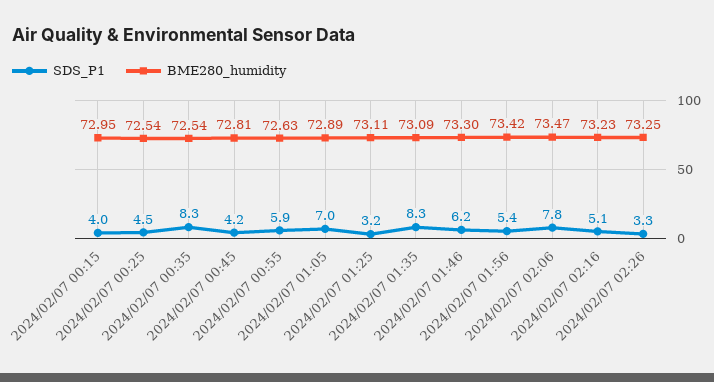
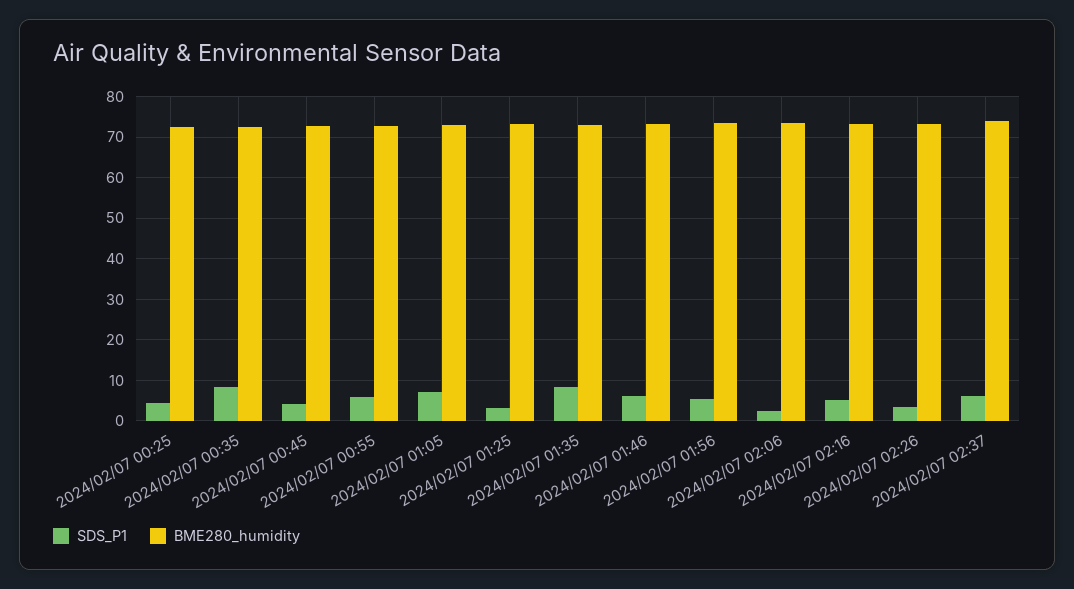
SDS_P1, 2024/02/07 00:15: 4 -> none
BME280_humidity, 2024/02/07 00:15: 72.95 -> none
SDS_P1, 2024/02/07 02:06: 7.8 -> 2
SDS_P1, 2024/02/07 02:37: none -> 6
BME280_humidity, 2024/02/07 02:37: none -> 74

